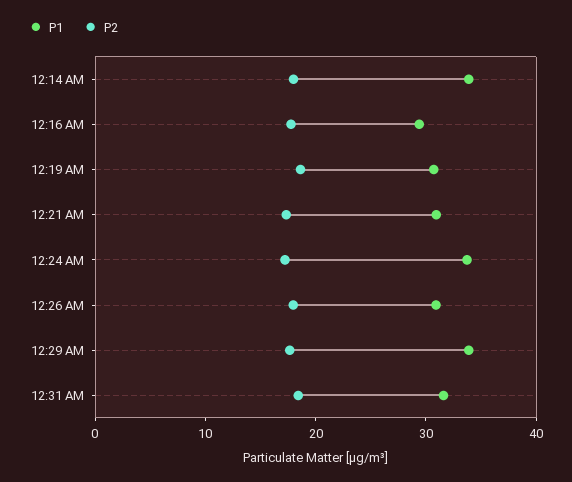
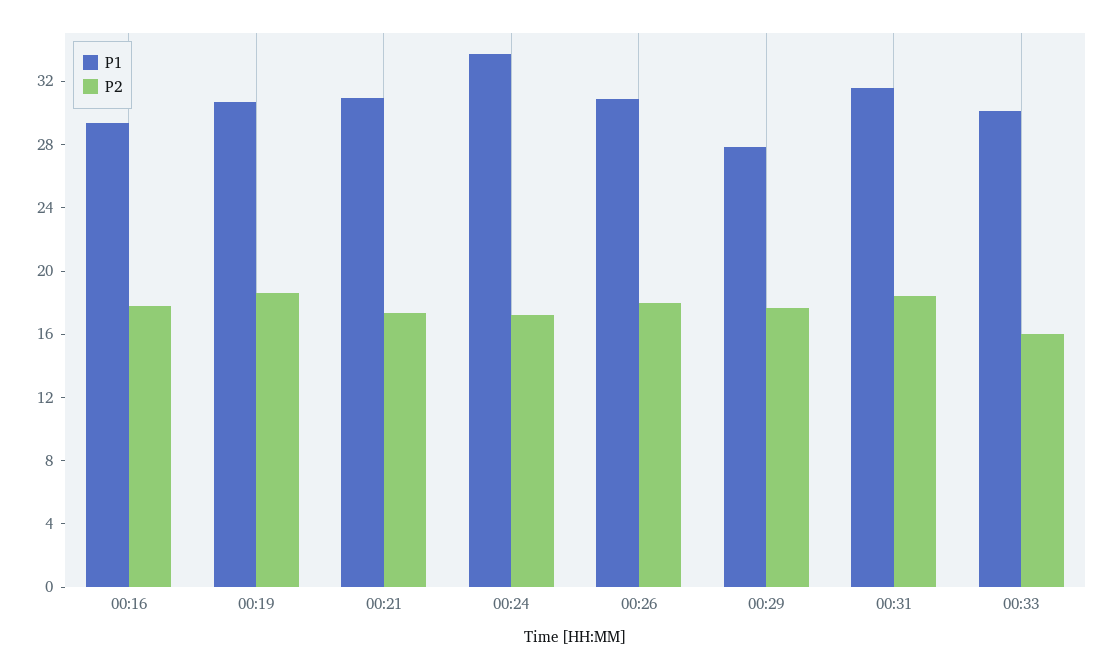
P1, 12:14 AM: 34 -> none
P2, 12:14 AM: 18 -> none
P1, 12:29 AM: 34 -> 28
P1, 00:33: none -> 30
P2, 00:33: none -> 16

